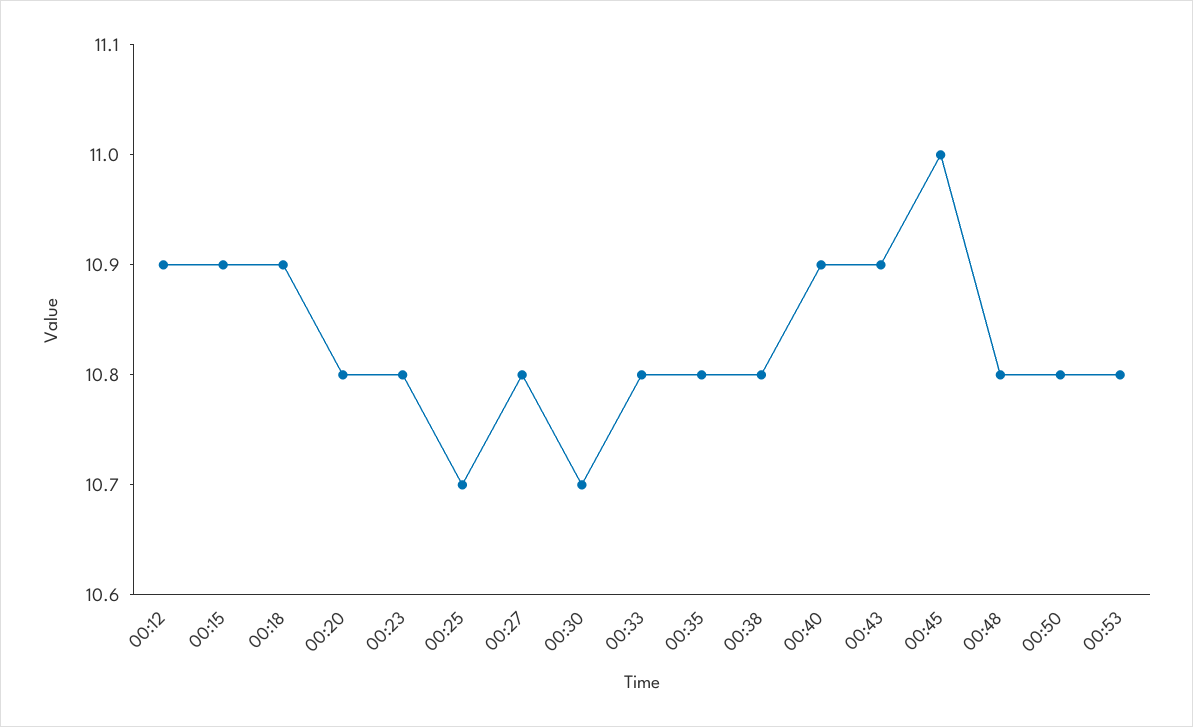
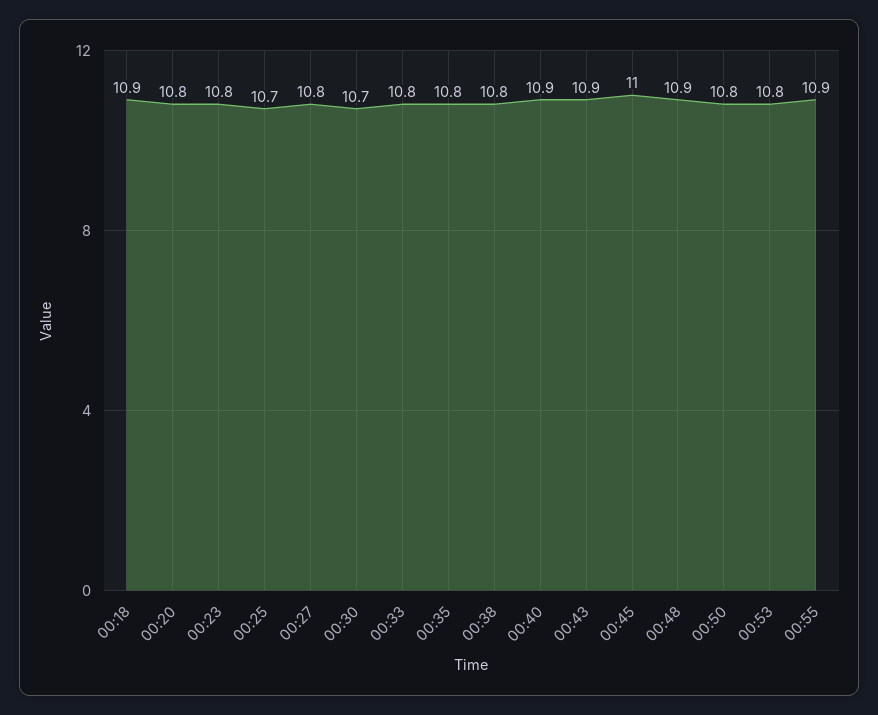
00:12: 10.9 -> none
00:15: 10.9 -> none
00:48: 10.8 -> 10.9
00:55: none -> 10.9

